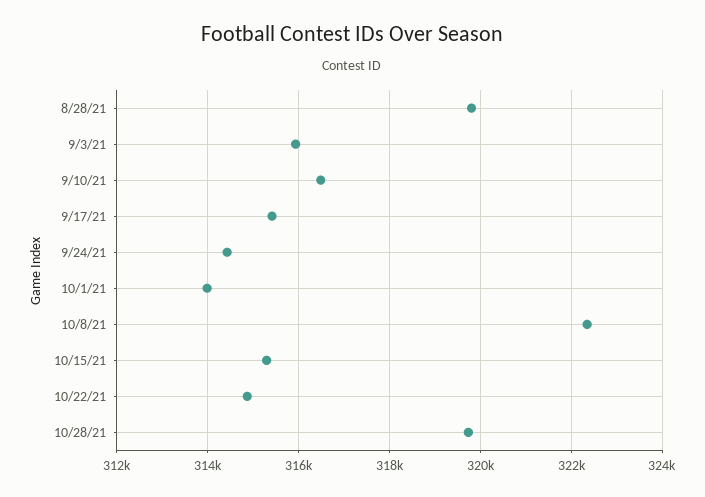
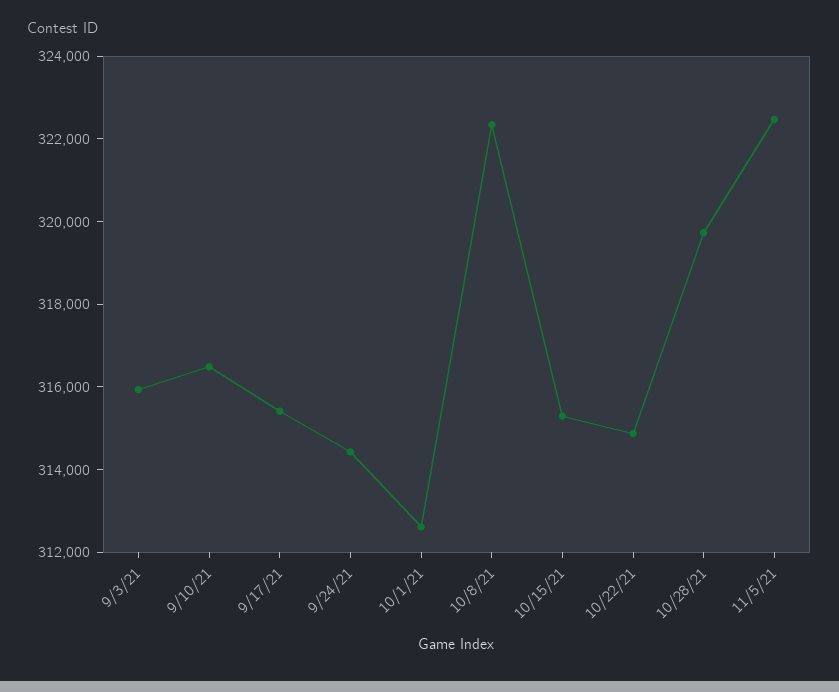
8/28/21: 319800 -> none
10/1/21: 314000 -> 312500
11/5/21: none -> 322500

